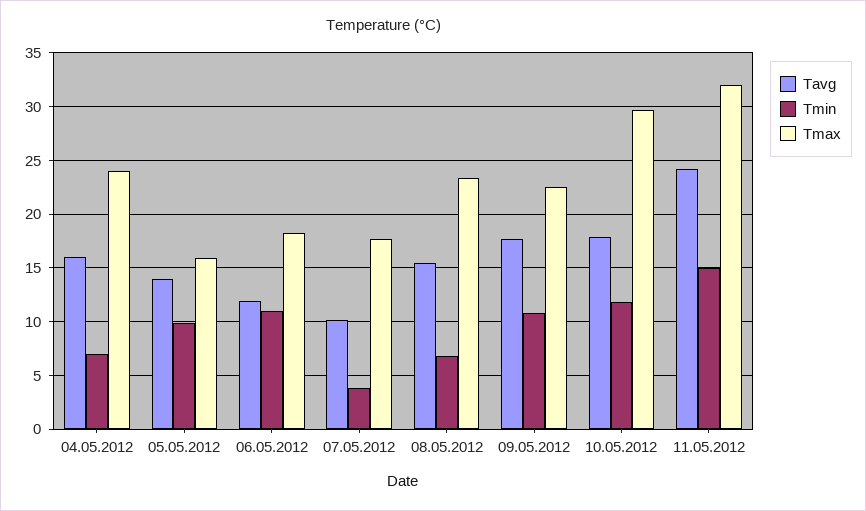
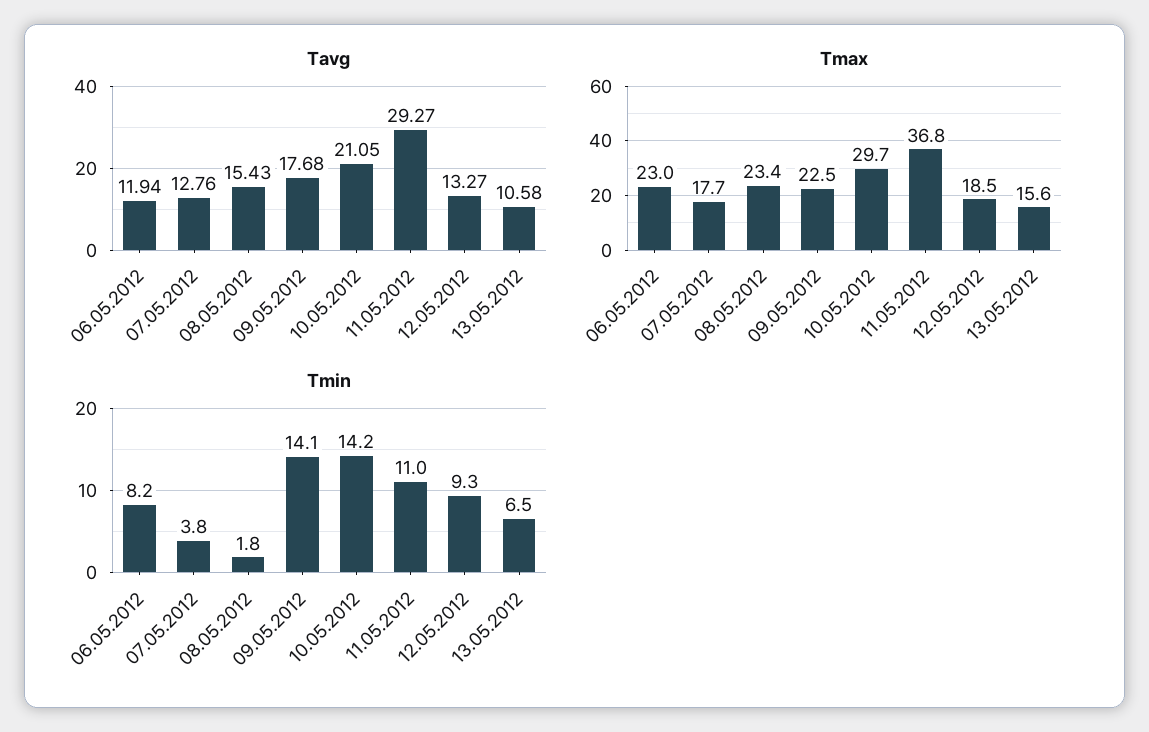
Tavg, 04.05.2012: 16 -> none
Tmin, 04.05.2012: 7 -> none
Tmax, 04.05.2012: 24 -> none
Tavg, 05.05.2012: 14 -> none
Tmin, 05.05.2012: 10 -> none
Tmax, 05.05.2012: 16 -> none
Tmin, 06.05.2012: 11 -> 8.2
Tmax, 06.05.2012: 18 -> 23
Tavg, 07.05.2012: 10 -> 12.76
Tmin, 08.05.2012: 7 -> 1.8
Tmin, 09.05.2012: 11 -> 14.1
Tavg, 10.05.2012: 18 -> 21.05
Tmin, 10.05.2012: 12 -> 14.2
Tavg, 11.05.2012: 24 -> 29.27
Tmin, 11.05.2012: 15 -> 11
Tmax, 11.05.2012: 32 -> 36.8
Tavg, 12.05.2012: none -> 13.27
Tavg, 13.05.2012: none -> 10.58
Tmax, 12.05.2012: none -> 18.5
Tmax, 13.05.2012: none -> 15.6
Tmin, 12.05.2012: none -> 9.3
Tmin, 13.05.2012: none -> 6.5

